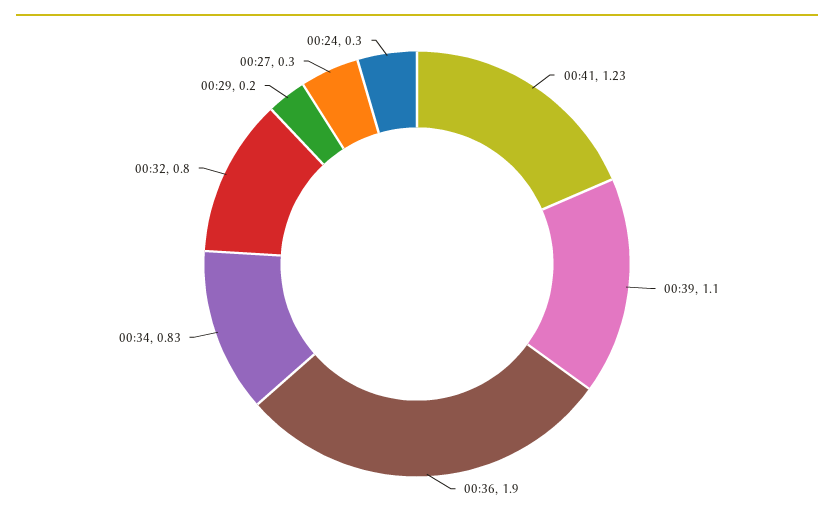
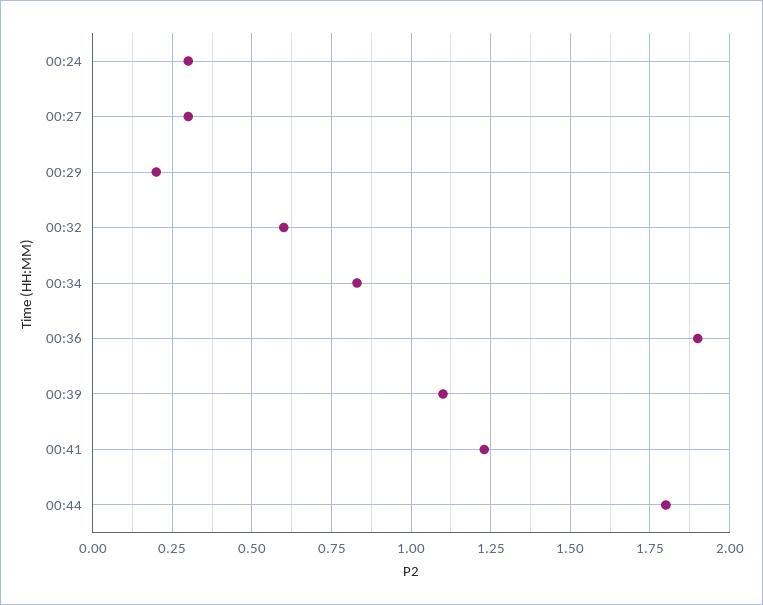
00:32: 0.8 -> 0.6
00:44: none -> 1.8

